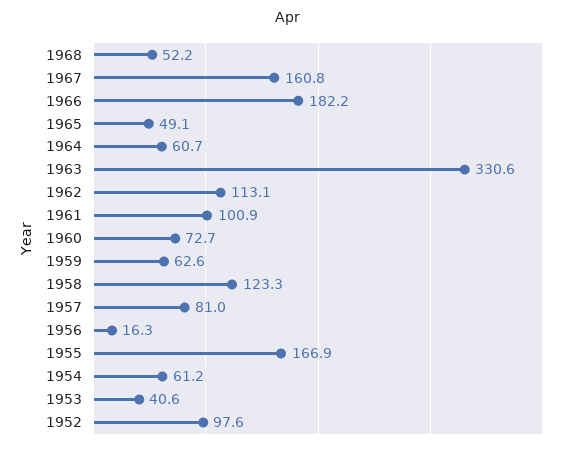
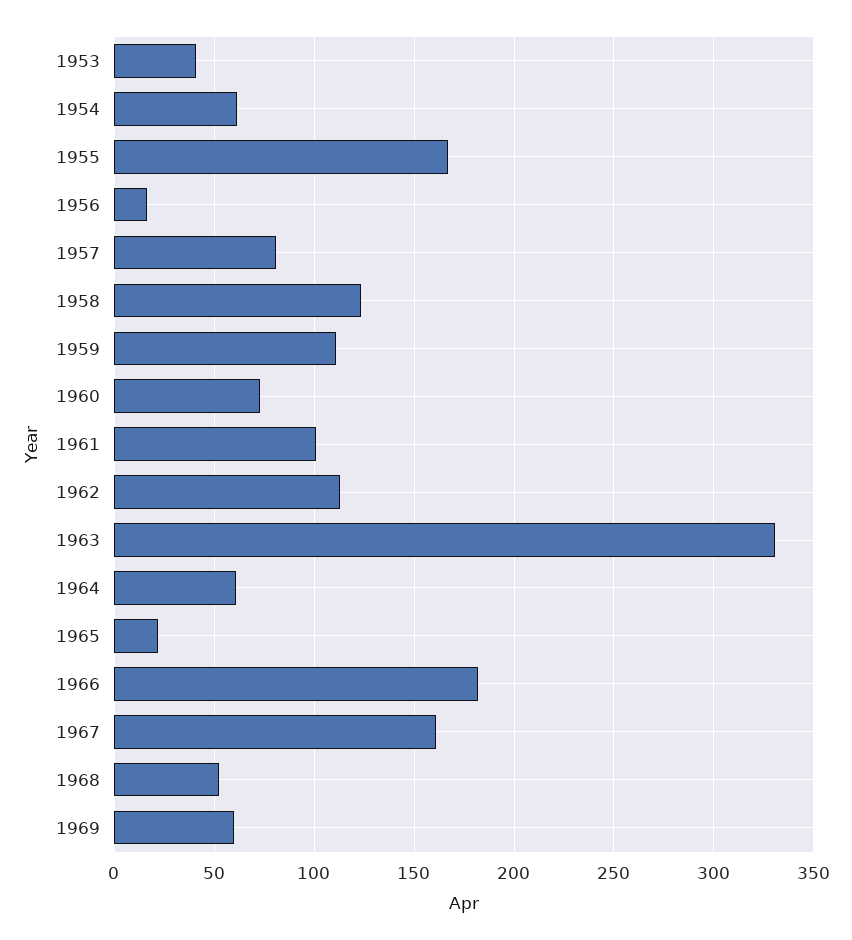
1965: 49.1 -> 20
1959: 62.6 -> 110
1952: 97.6 -> none
1969: none -> 60

